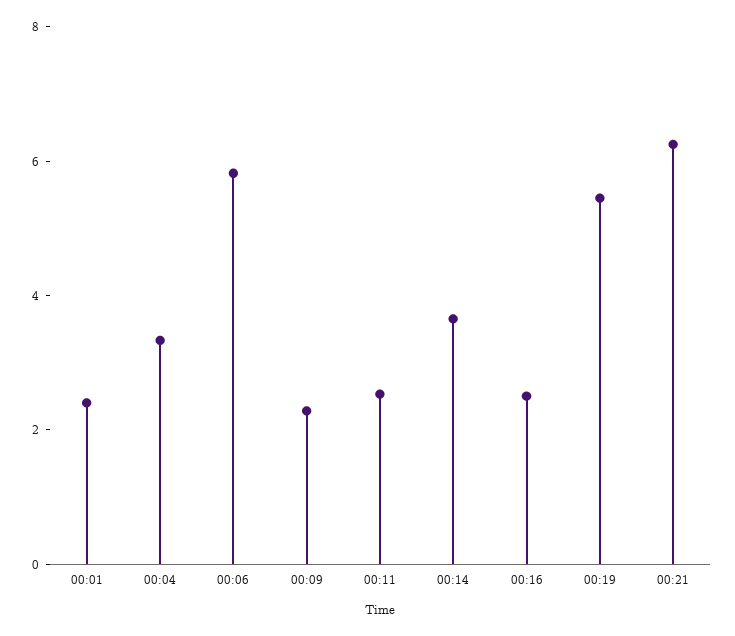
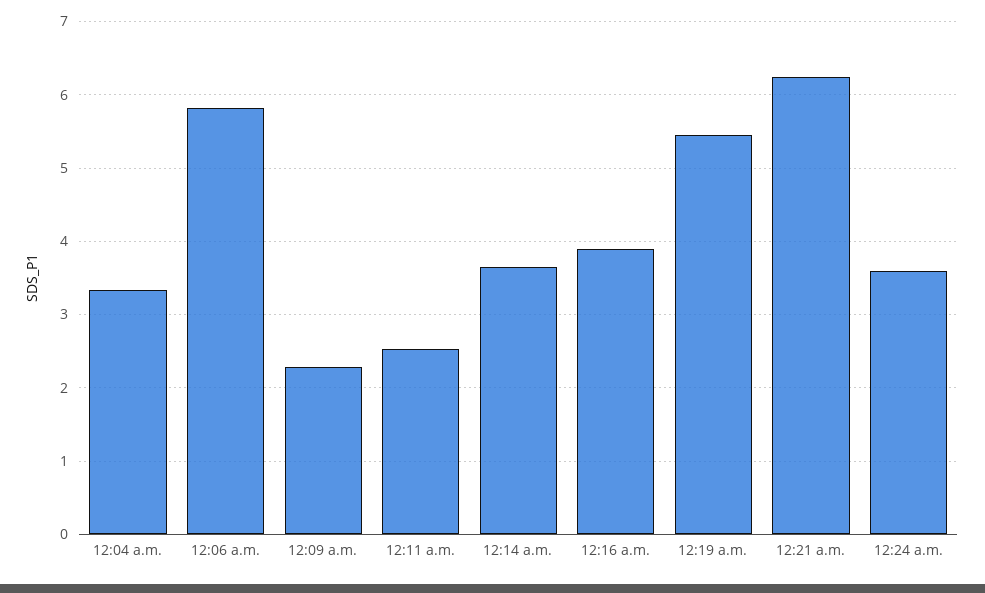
00:01: 2.5 -> none
00:16: 2.5 -> 3.9
12:24 a.m.: none -> 3.6

